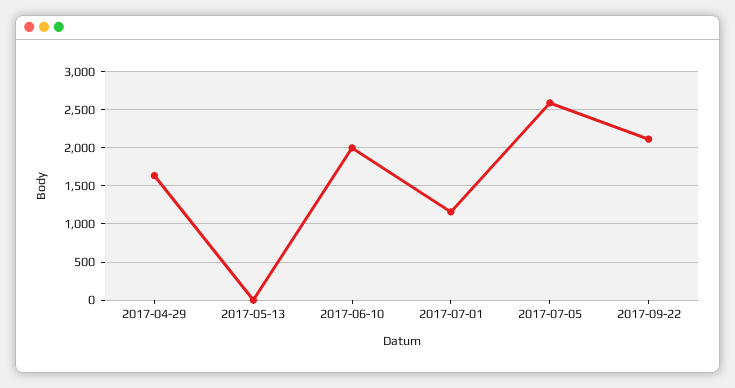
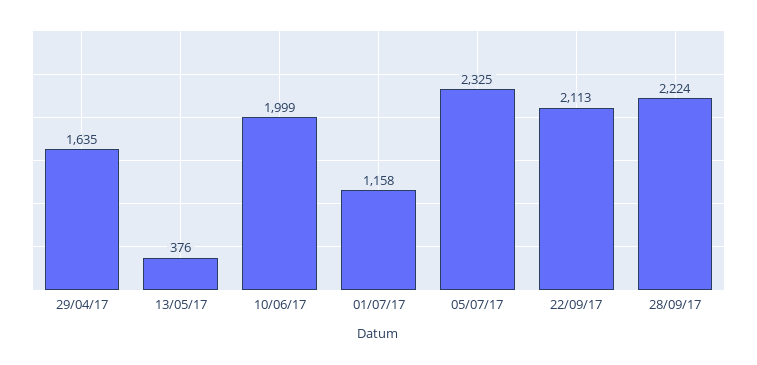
2017-05-13: 0 -> 376
2017-07-05: 2600 -> 2325
28/09/17: none -> 2224

